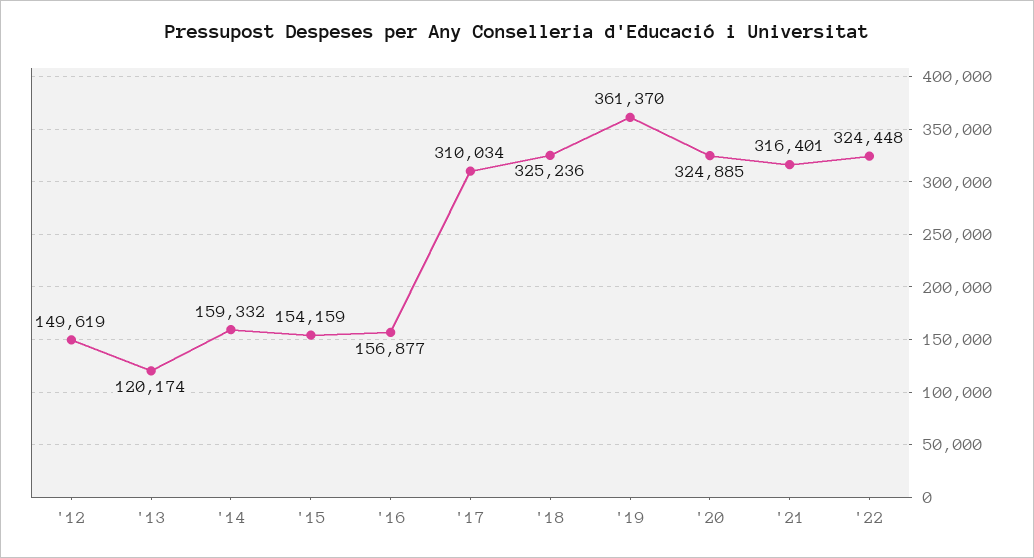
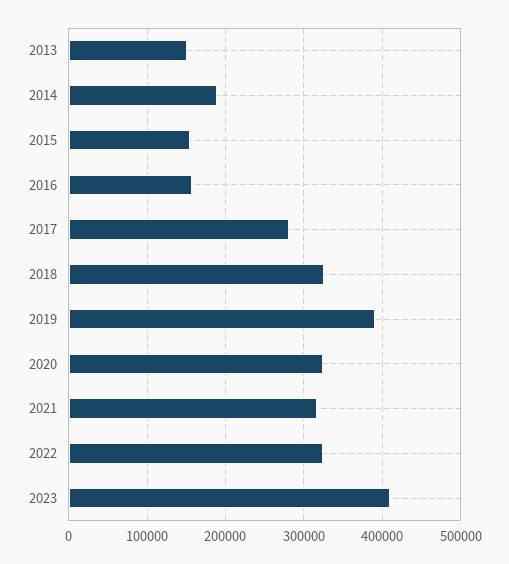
'12: 149619 -> none
'13: 120174 -> 150000
'14: 159332 -> 190000
'17: 310034 -> 280000
'19: 361370 -> 390000
2023: none -> 410000

